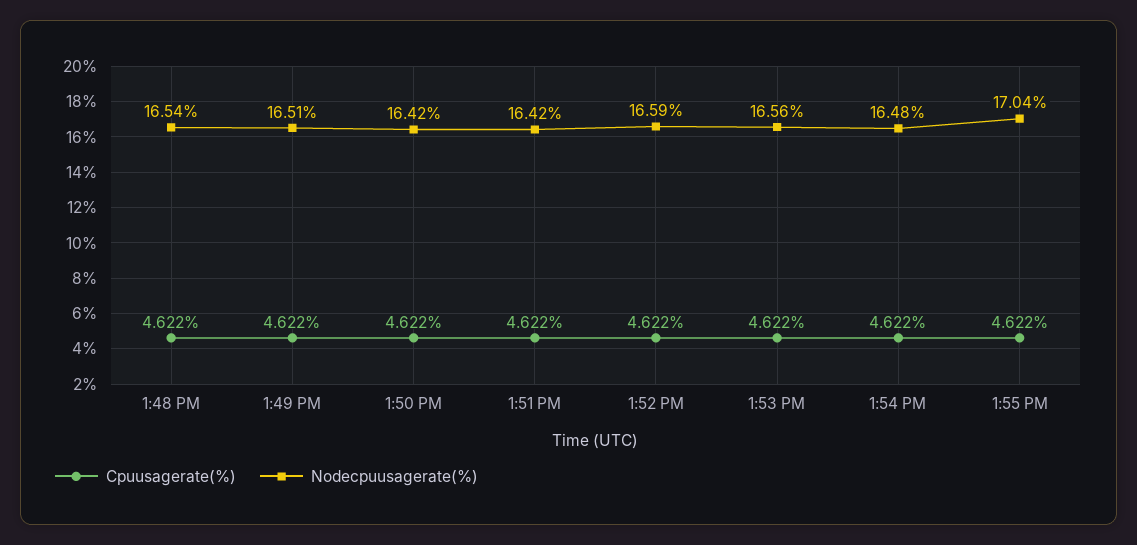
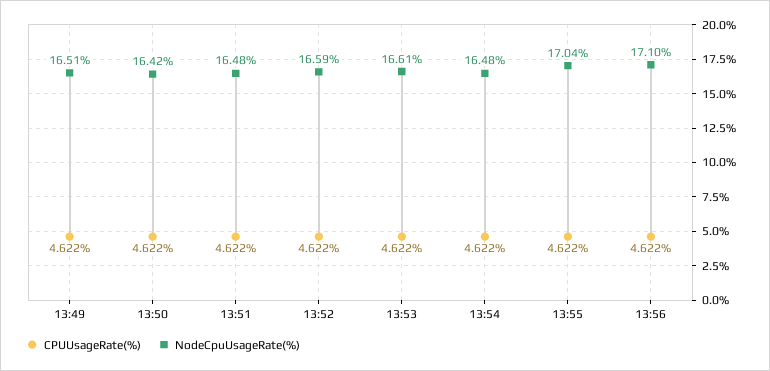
Cpuusagerate(%), 1:48 PM: 4.622 -> none
Nodecpuusagerate(%), 1:48 PM: 16.54 -> none
Nodecpuusagerate(%), 1:51 PM: 16.42 -> 16.48
Nodecpuusagerate(%), 1:53 PM: 16.56 -> 16.61
Cpuusagerate(%), 13:56: none -> 4.622
Nodecpuusagerate(%), 13:56: none -> 17.1

